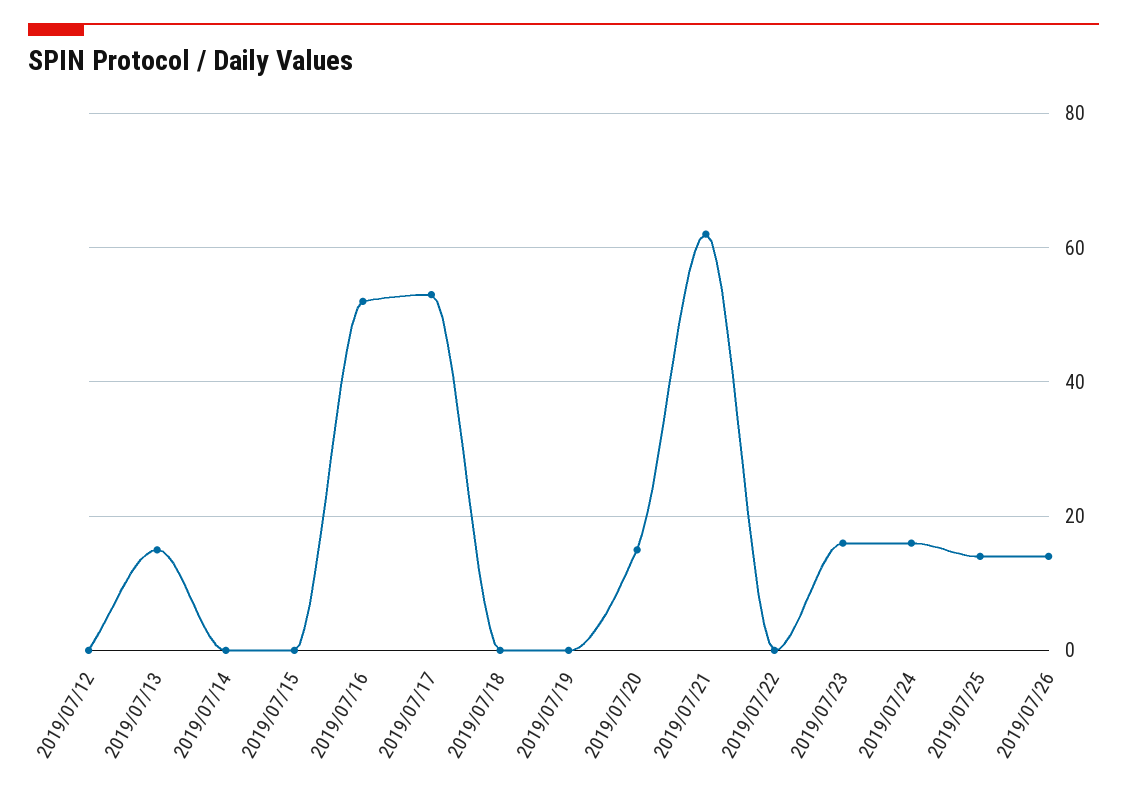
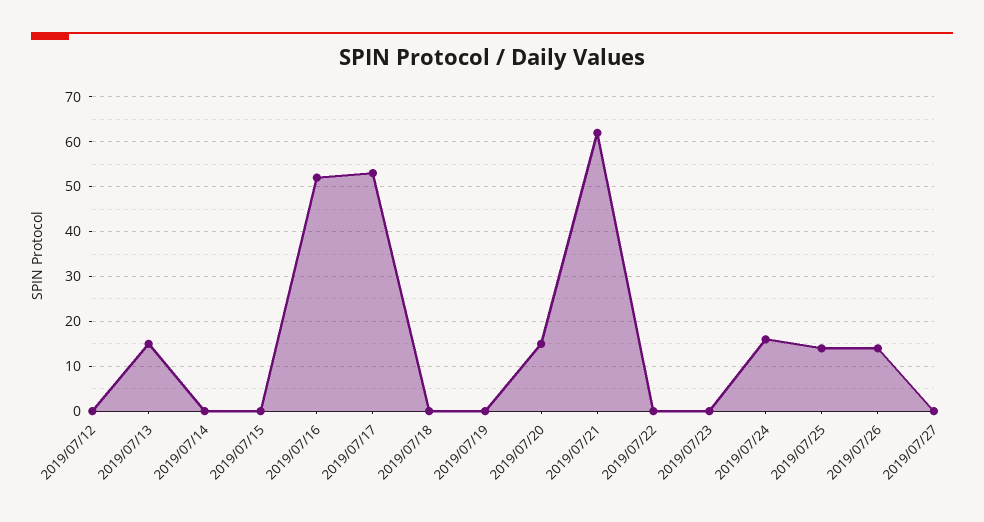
2019/07/23: 15 -> 0
2019/07/27: none -> 0

